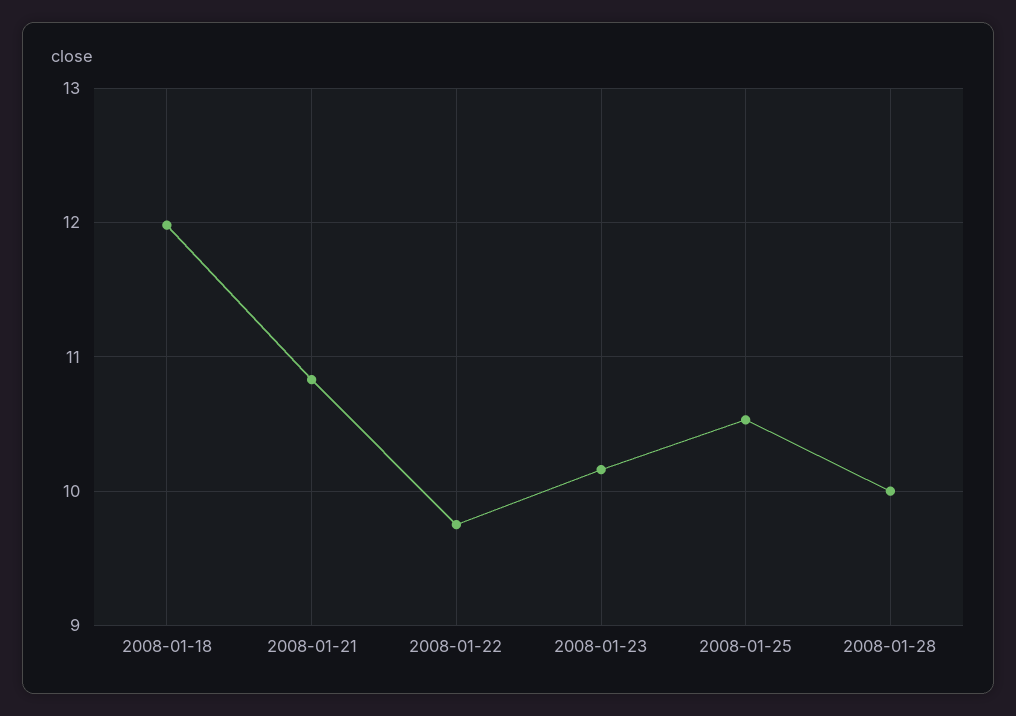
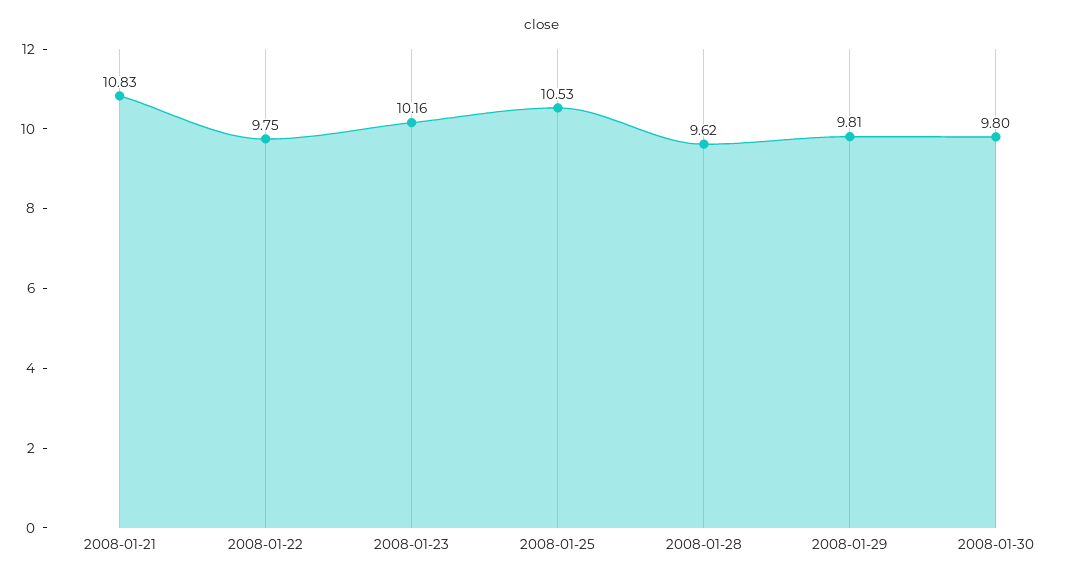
2008-01-18: 12 -> none
2008-01-28: 10 -> 9.62
2008-01-29: none -> 9.81
2008-01-30: none -> 9.8

